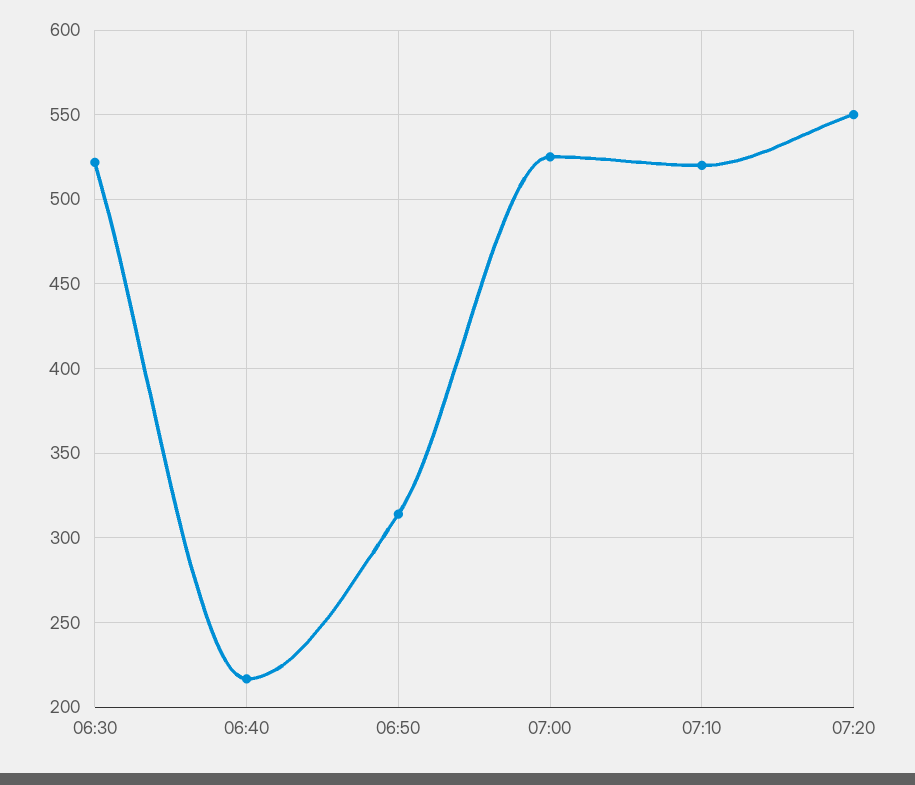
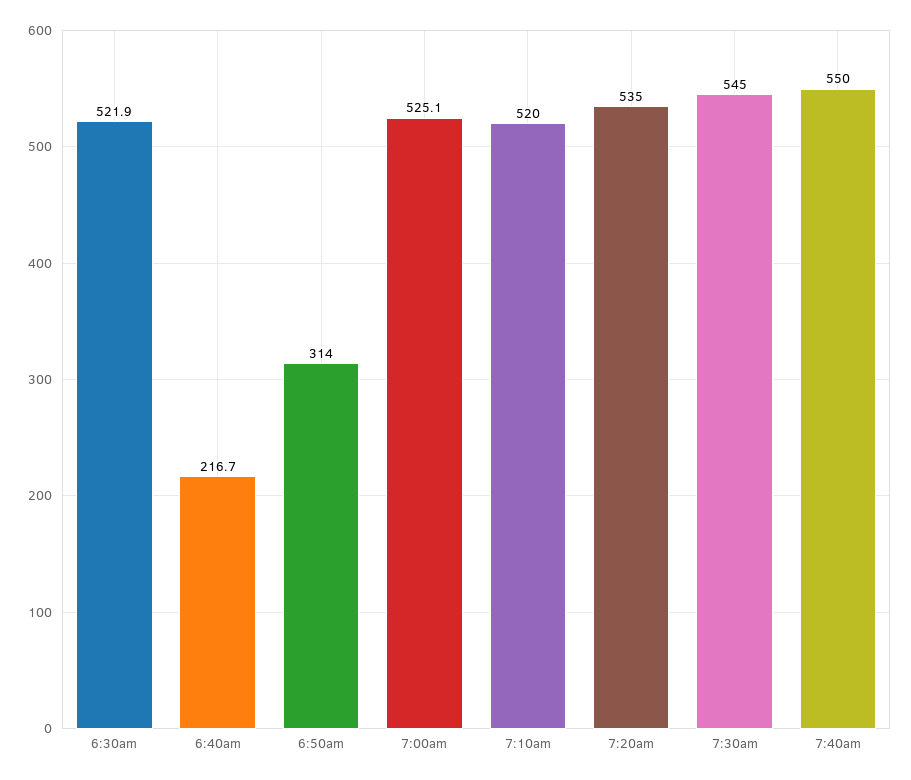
07:20: 550 -> 535
7:30am: none -> 545
7:40am: none -> 550

